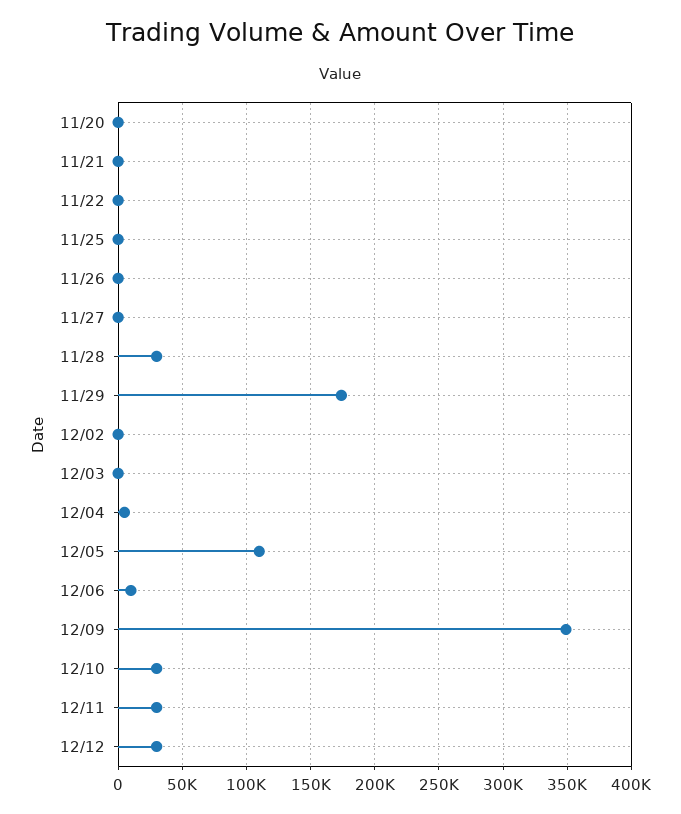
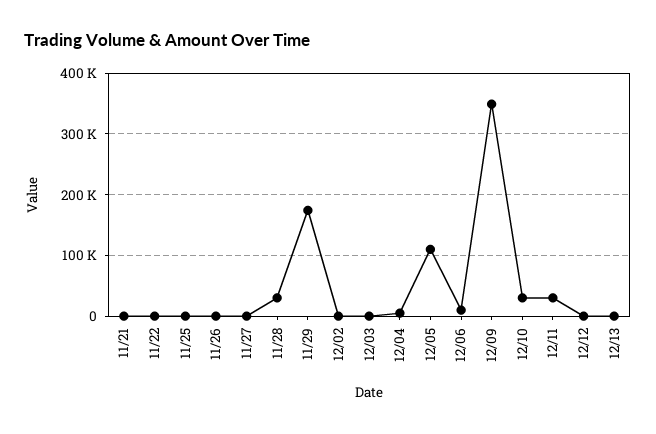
11/20: 0 -> none
12/12: 30000 -> 0
12/13: none -> 0

